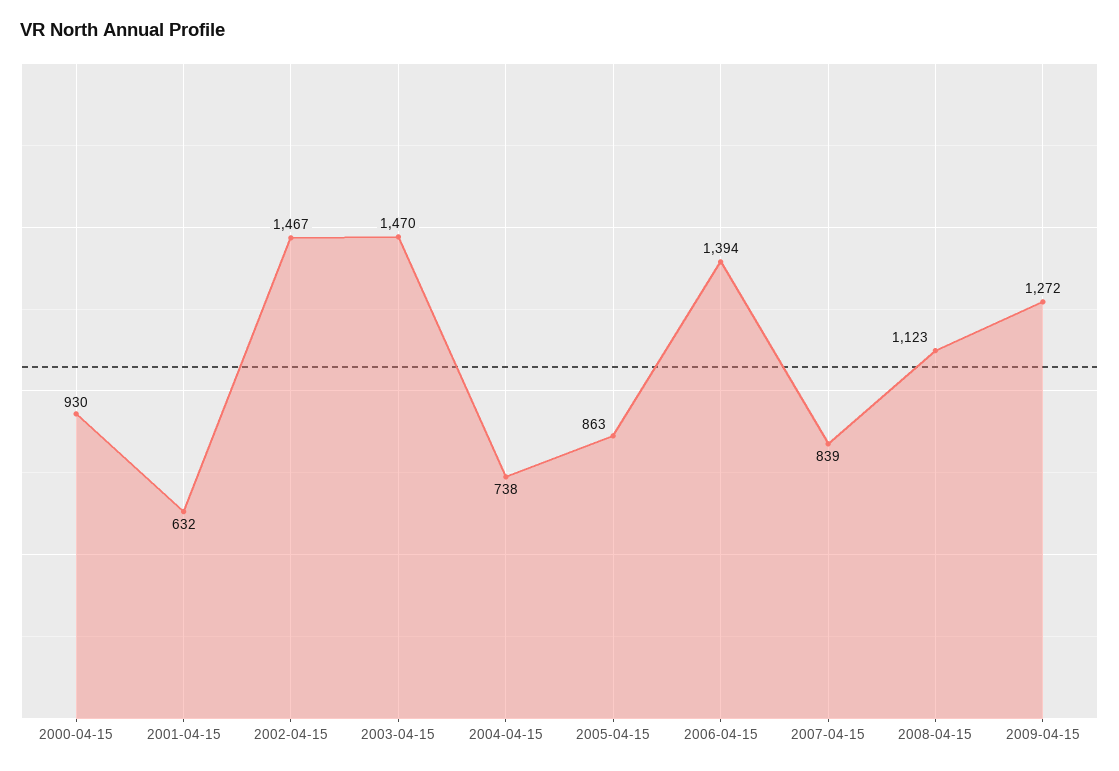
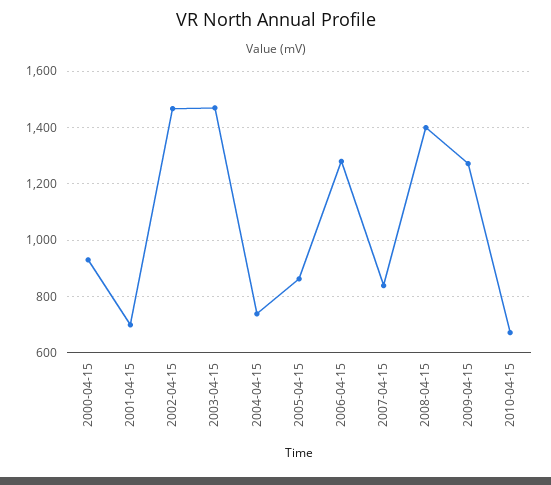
2001-04-15: 632 -> 700
2006-04-15: 1394 -> 1275
2008-04-15: 1123 -> 1400
2010-04-15: none -> 675

